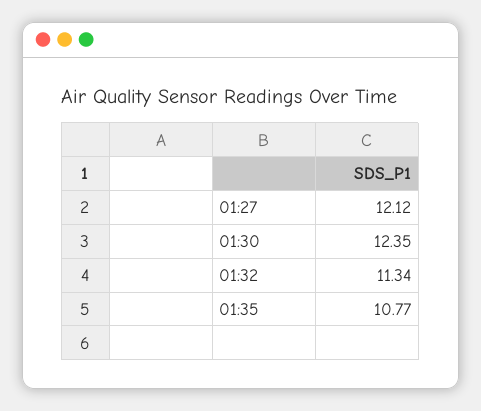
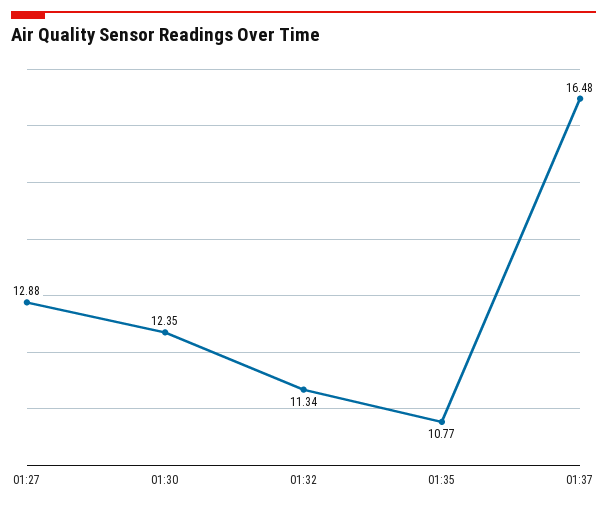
01:27: 12.12 -> 12.88
01:37: none -> 16.48

